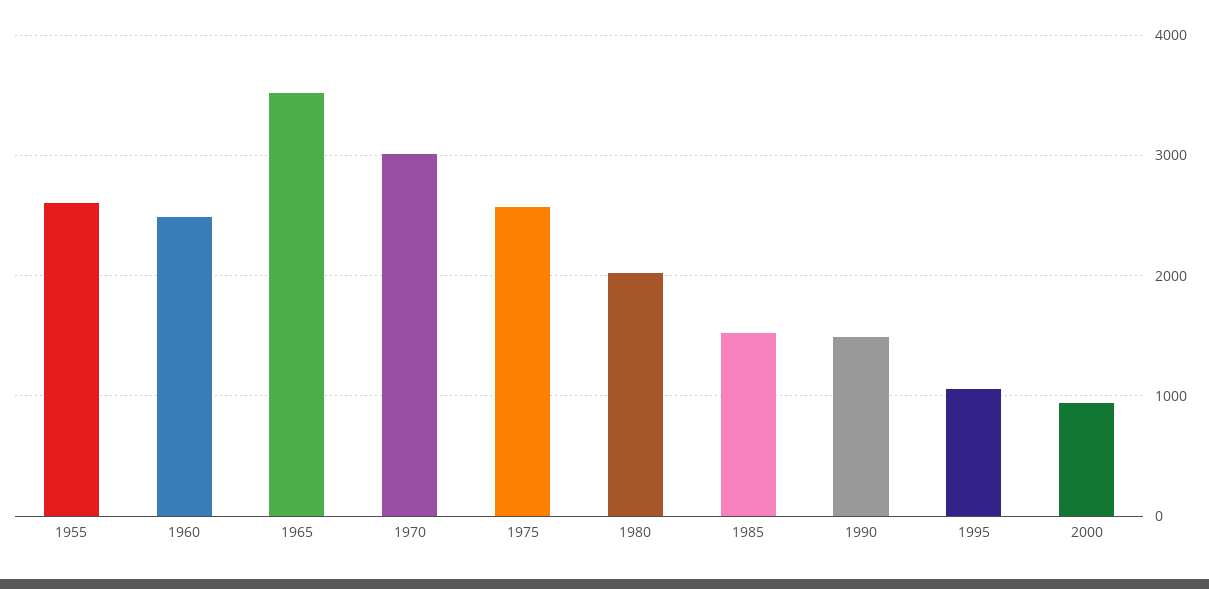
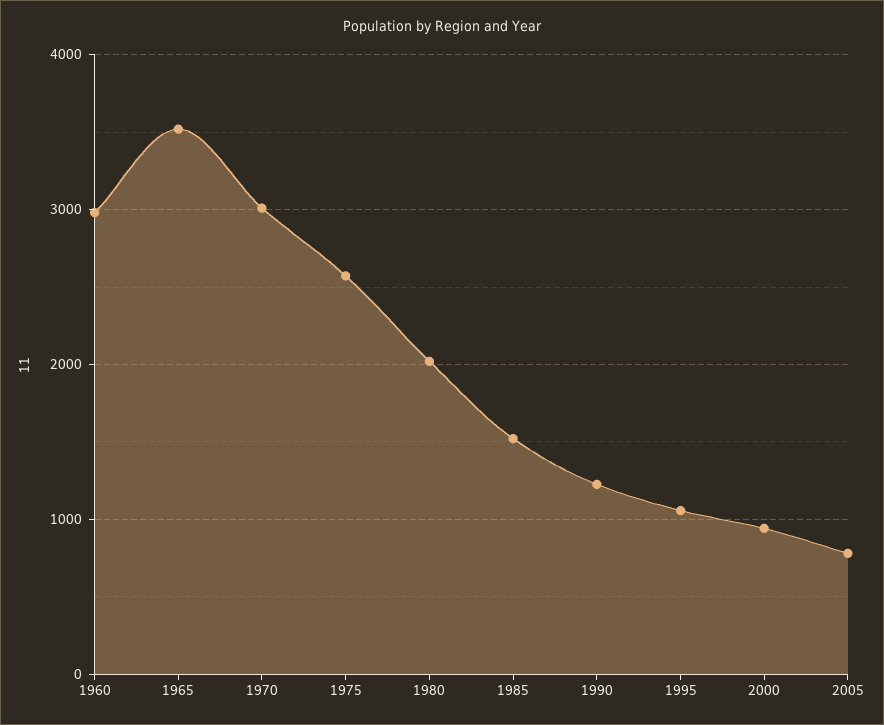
1955: 2600 -> none
1960: 2500 -> 3000
1990: 1500 -> 1200
2005: none -> 800

